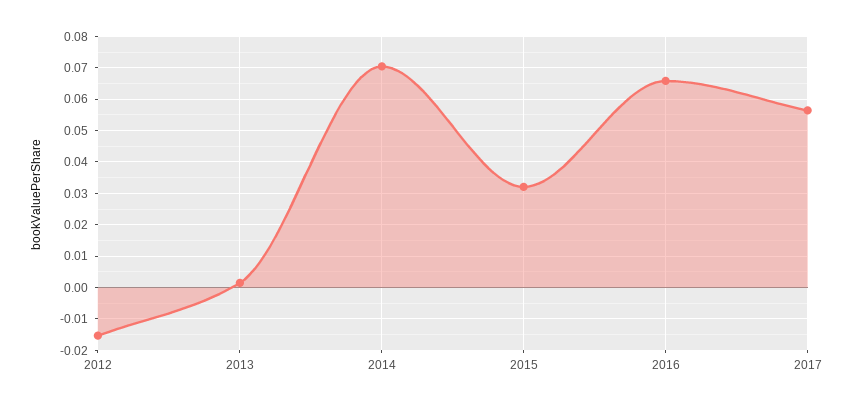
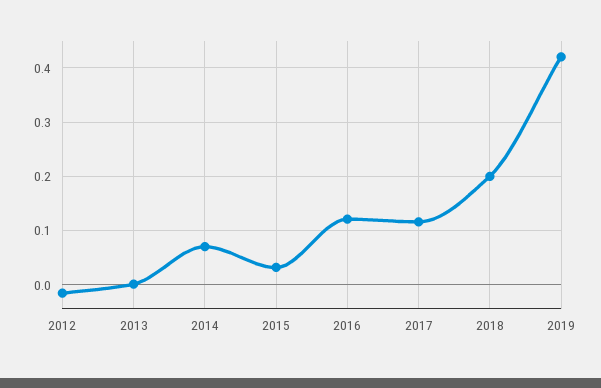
2016: 0.066 -> 0.12
2017: 0.056 -> 0.12
2018: none -> 0.2
2019: none -> 0.42

